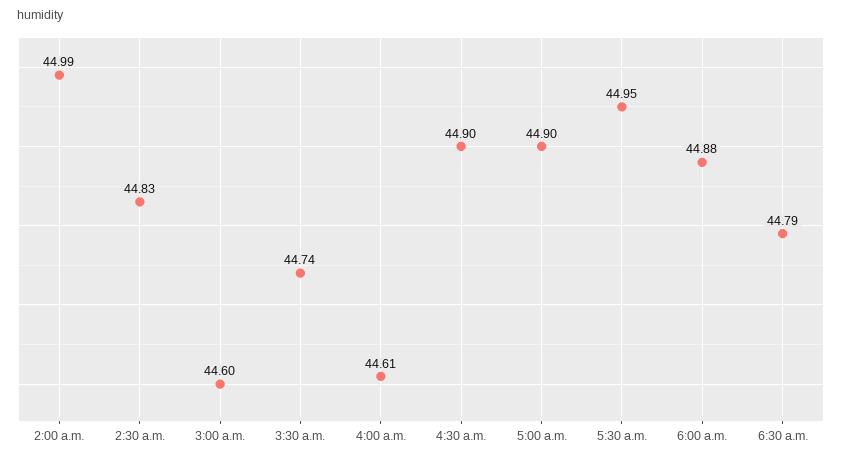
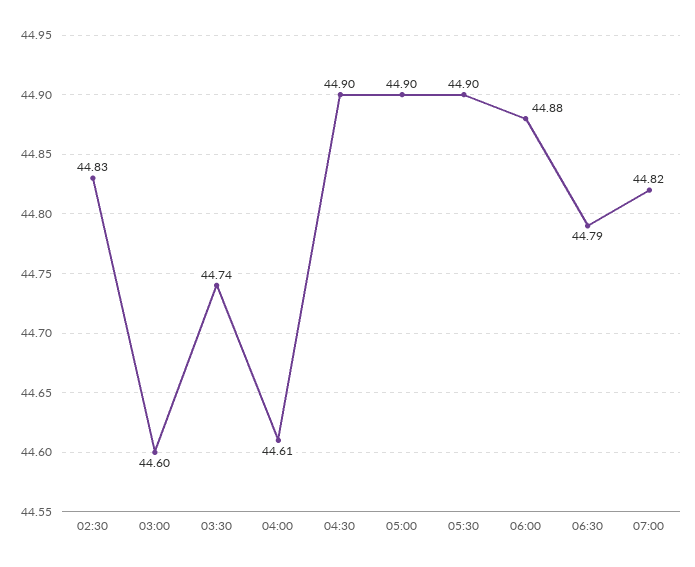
2:00 a.m.: 44.99 -> none
5:30 a.m.: 44.95 -> 44.9
07:00: none -> 44.82

